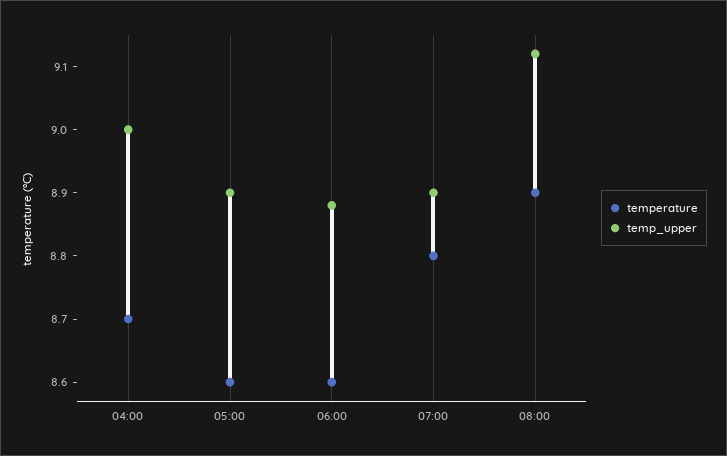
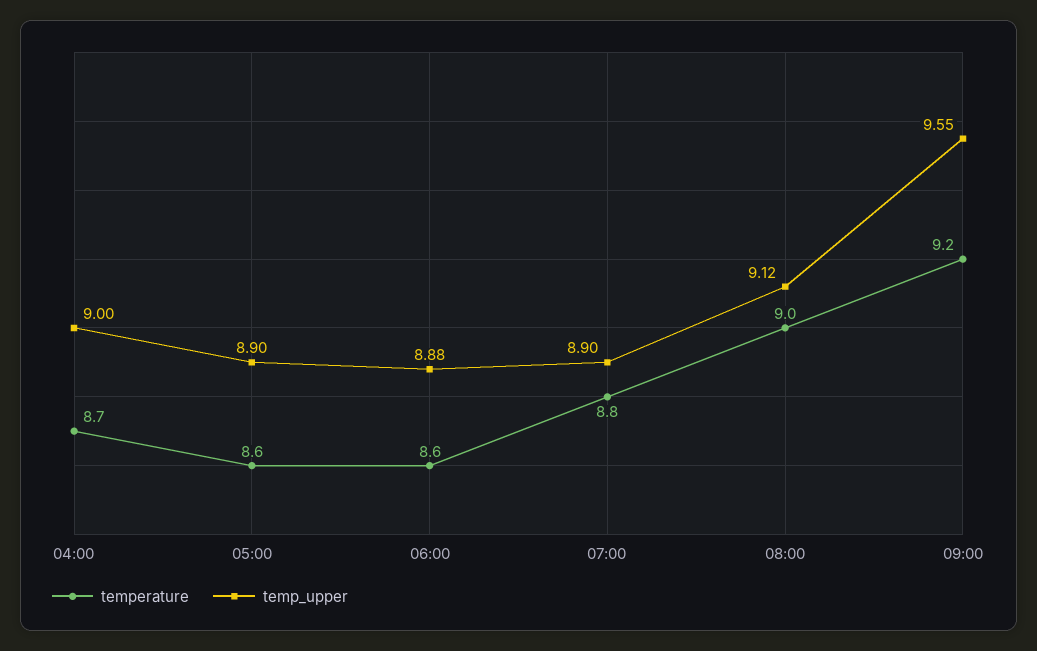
temperature, 08:00: 8.9 -> 9
temperature, 09:00: none -> 9.2
temp_upper, 09:00: none -> 9.55

